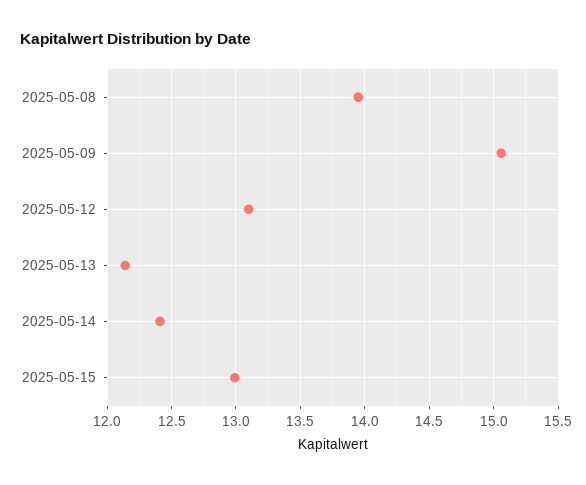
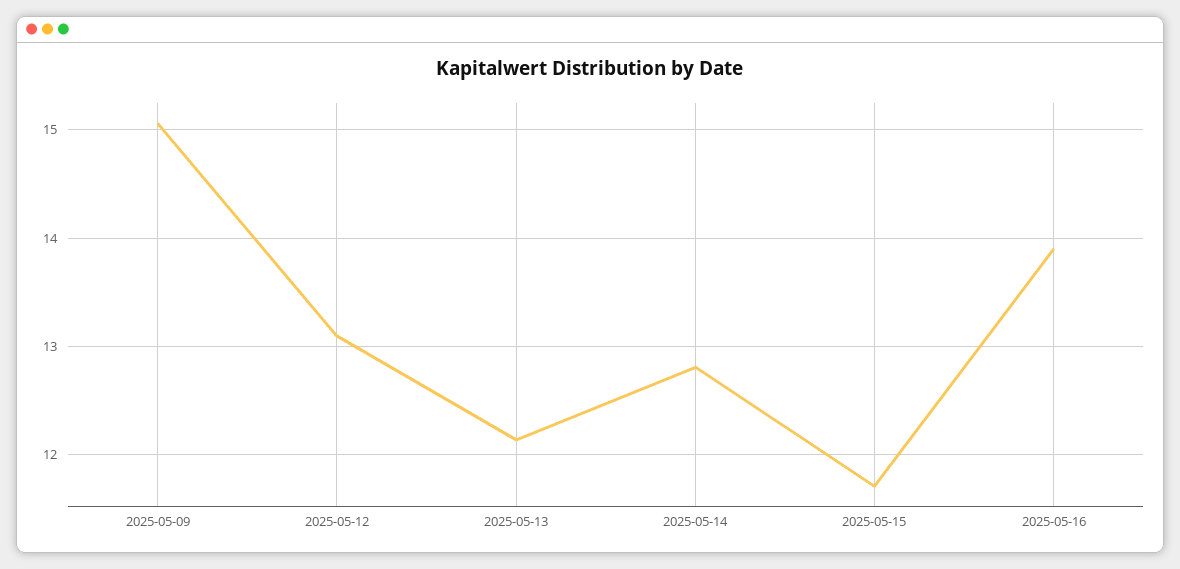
2025-05-08: 13.95 -> none
2025-05-14: 12.4 -> 12.8
2025-05-15: 13 -> 11.7
2025-05-16: none -> 13.9

